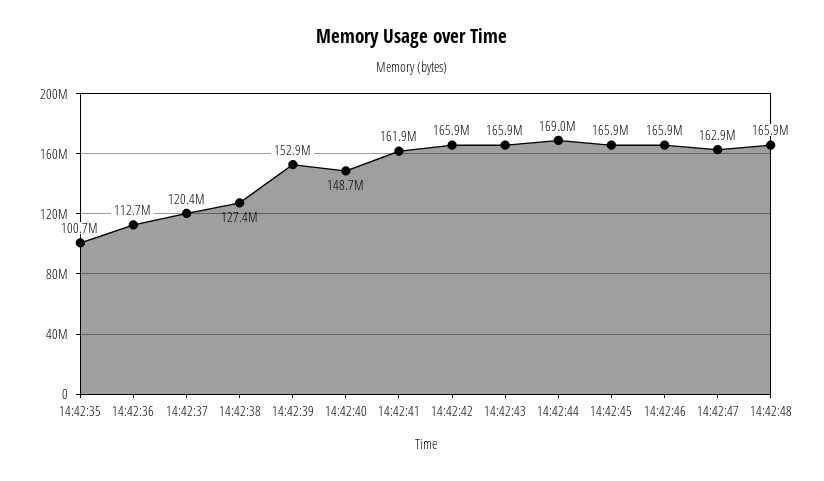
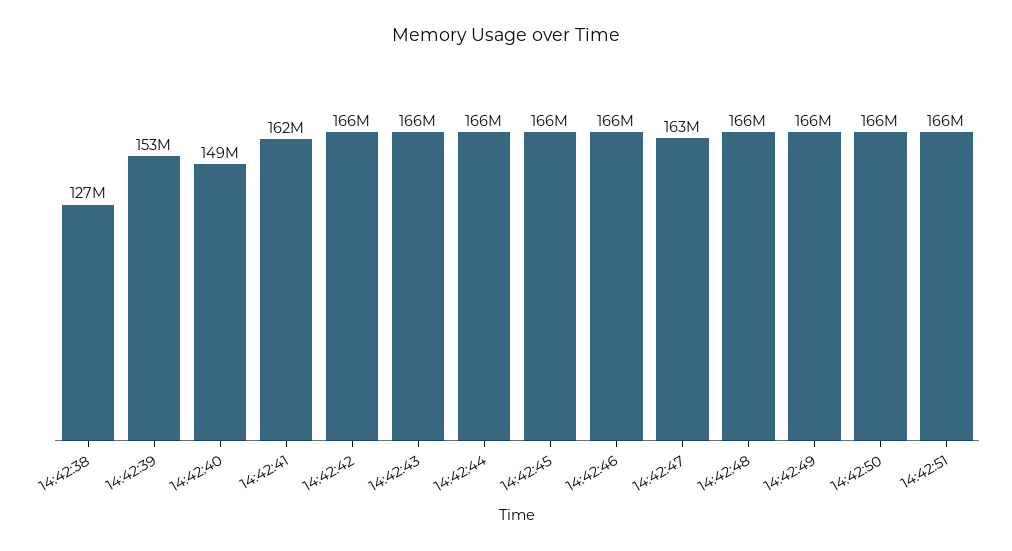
14:42:35: 100700000 -> none
14:42:36: 112700000 -> none
14:42:37: 120400000 -> none
14:42:44: 169000000 -> 166000000
14:42:49: none -> 166000000
14:42:50: none -> 166000000
14:42:51: none -> 166000000

